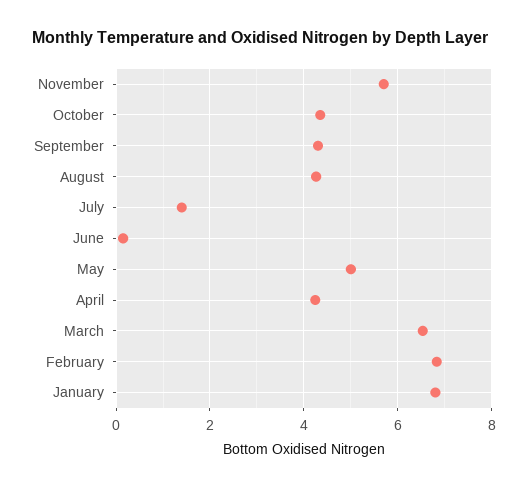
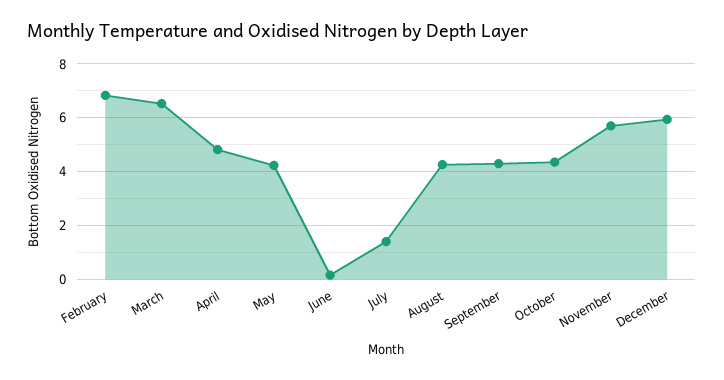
May: 5 -> 4.25
April: 4.2 -> 4.75
January: 6.8 -> none
December: none -> 6

